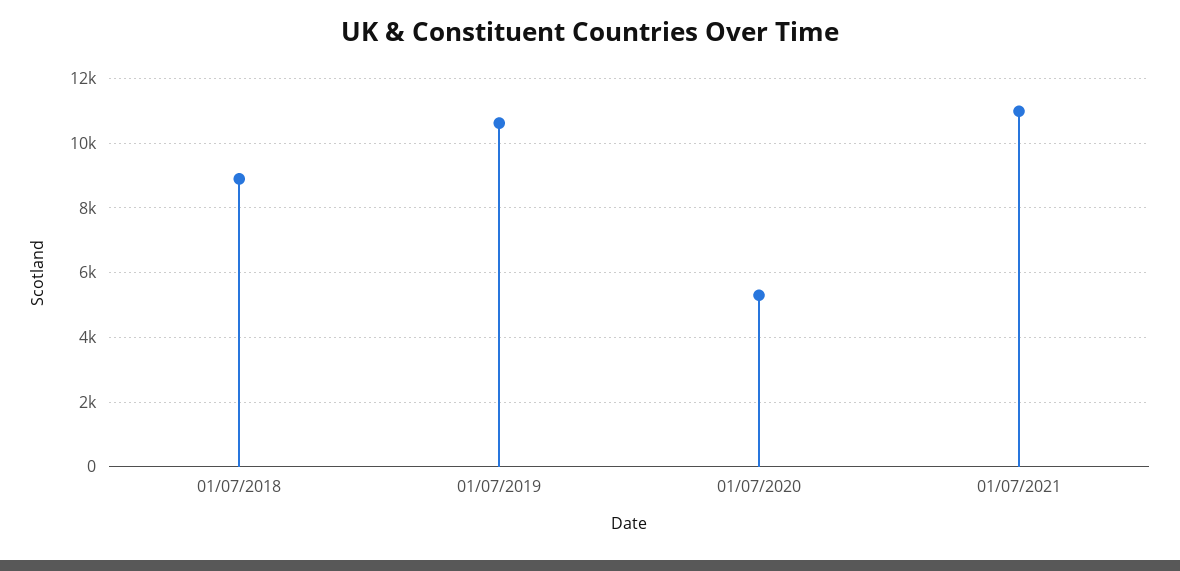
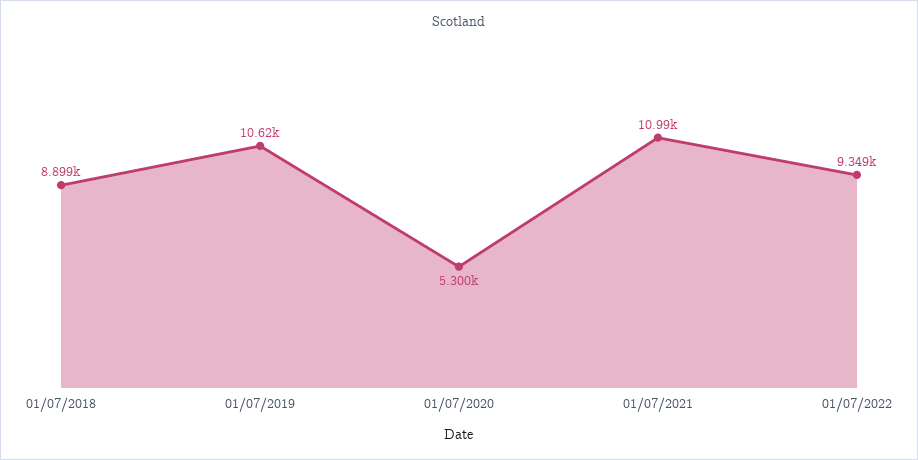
01/07/2022: none -> 9349

